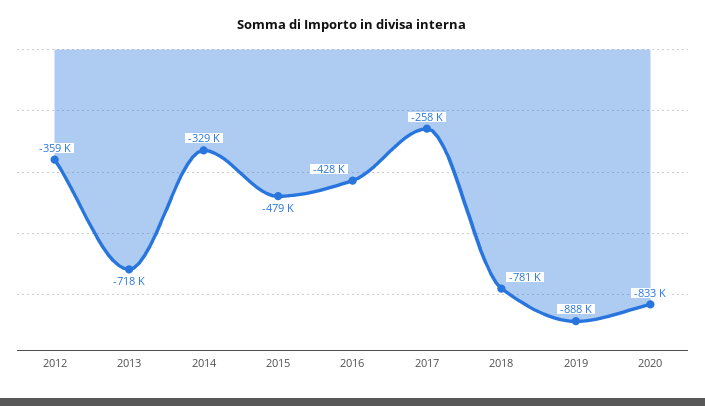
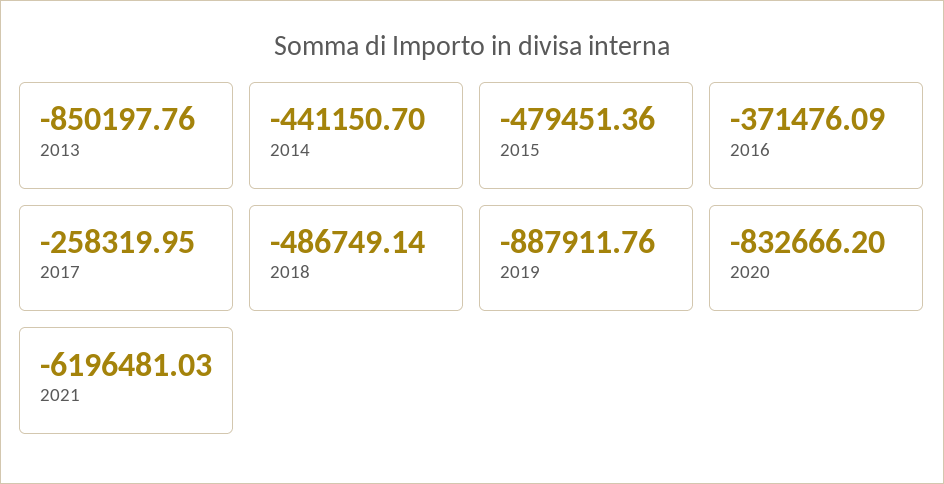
2012: -359000 -> none
2013: -718000 -> -850197.76
2014: -329000 -> -441150.7
2016: -428000 -> -371476.09
2018: -781000 -> -486749.14
2021: none -> -6196481.03

